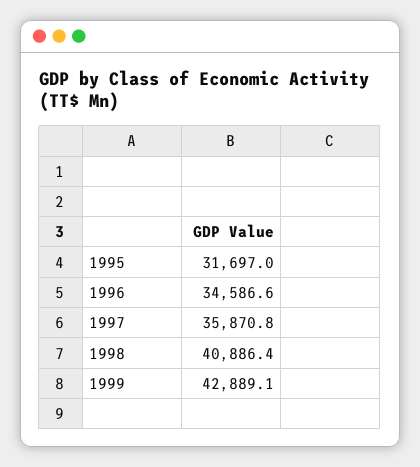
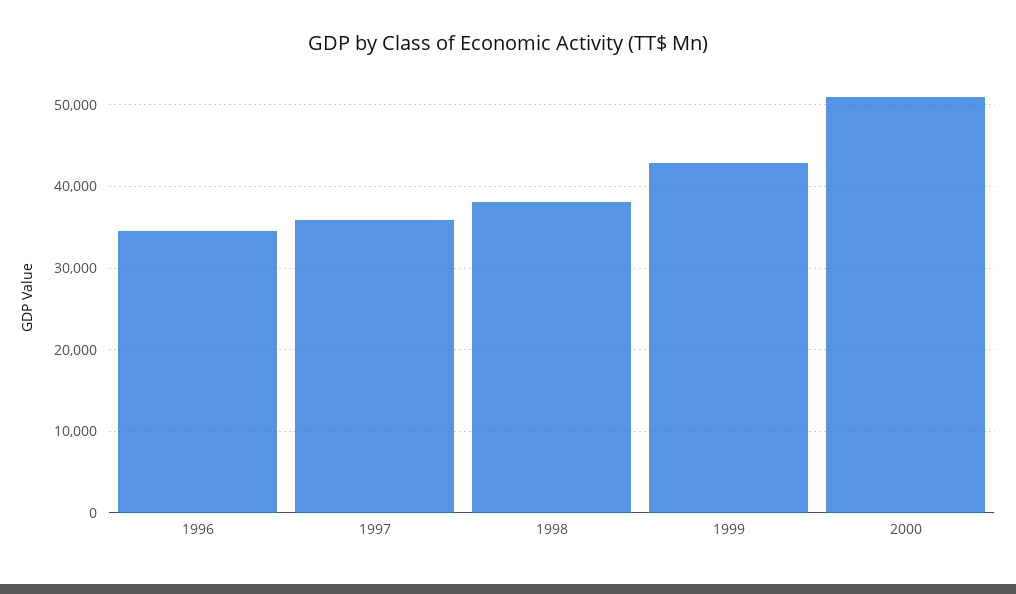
1995: 31697 -> none
1998: 40886.4 -> 38000
2000: none -> 51000

